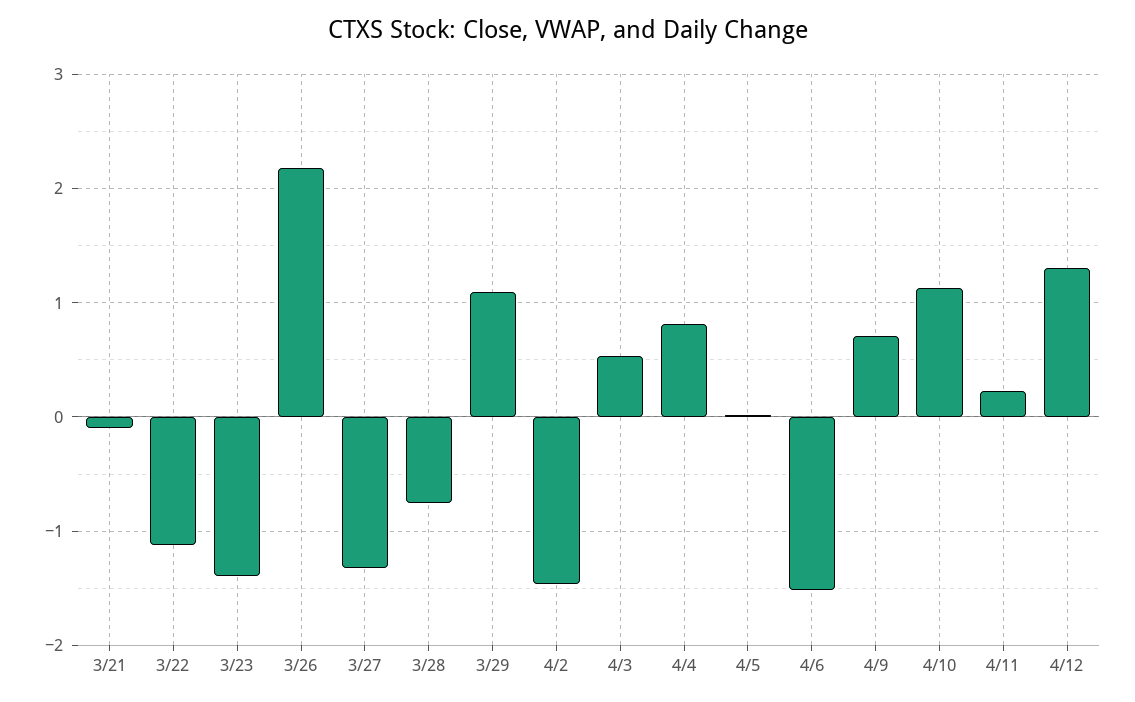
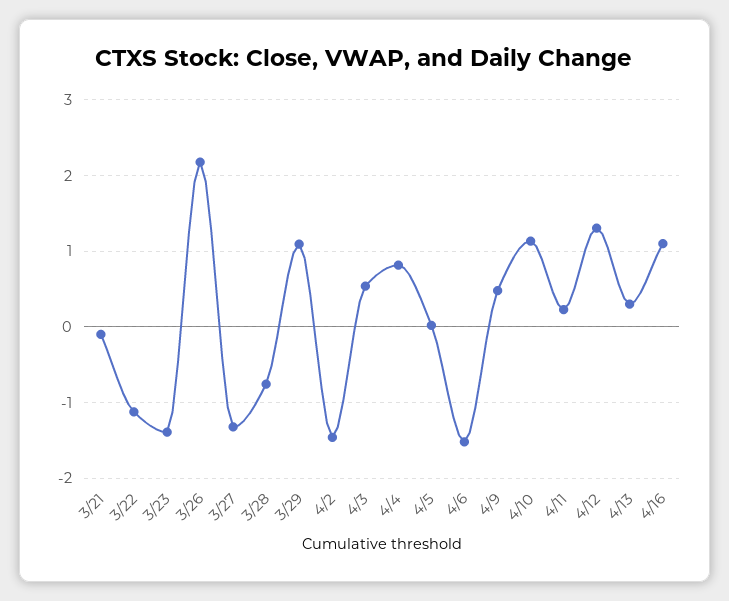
4/9: 0.7 -> 0.5
4/13: none -> 0.3
4/16: none -> 1.1

